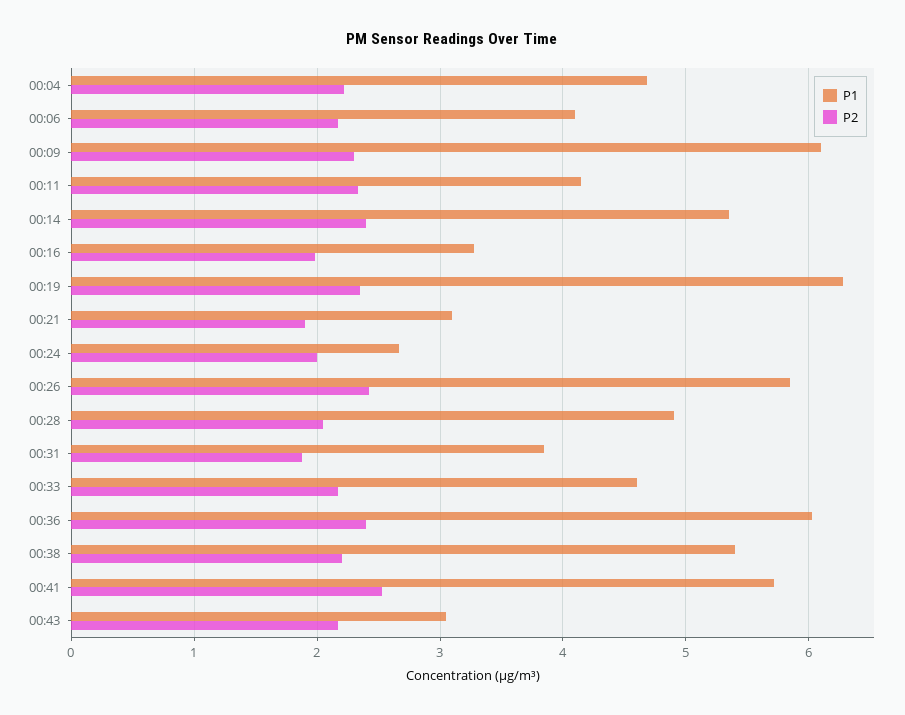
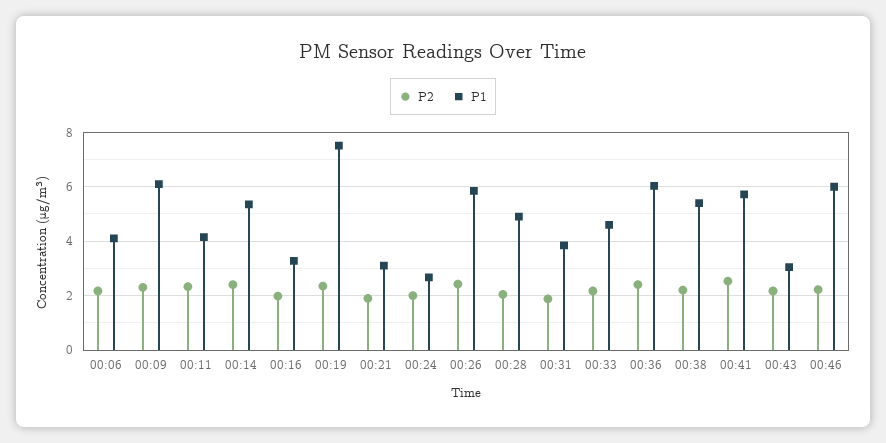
P1, 00:04: 4.7 -> none
P2, 00:04: 2.2 -> none
P1, 00:19: 6.3 -> 7.5
P2, 00:46: none -> 2.25
P1, 00:46: none -> 6

